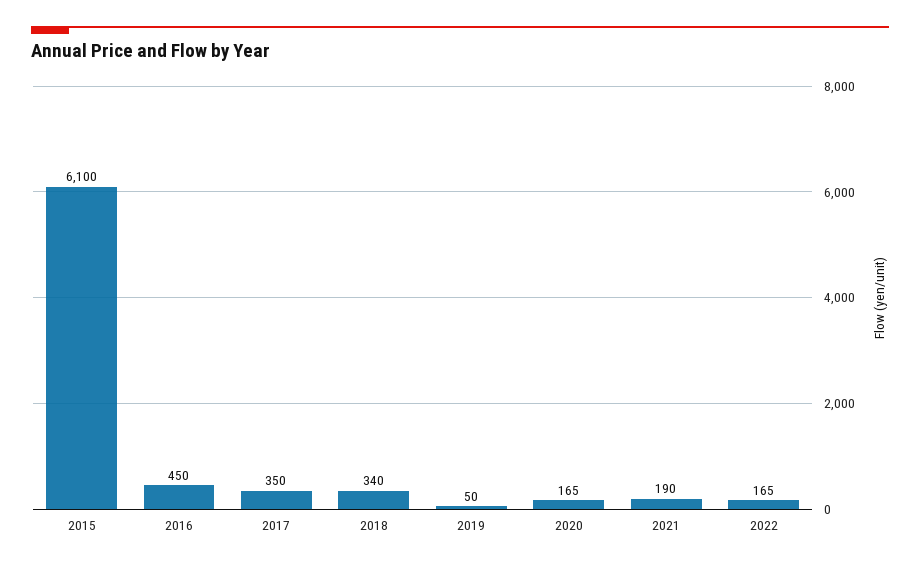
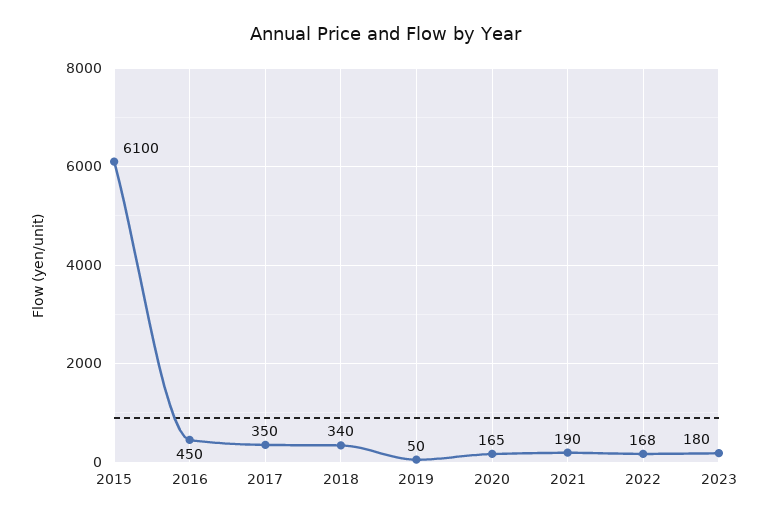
2022: 165 -> 168
2023: none -> 180

